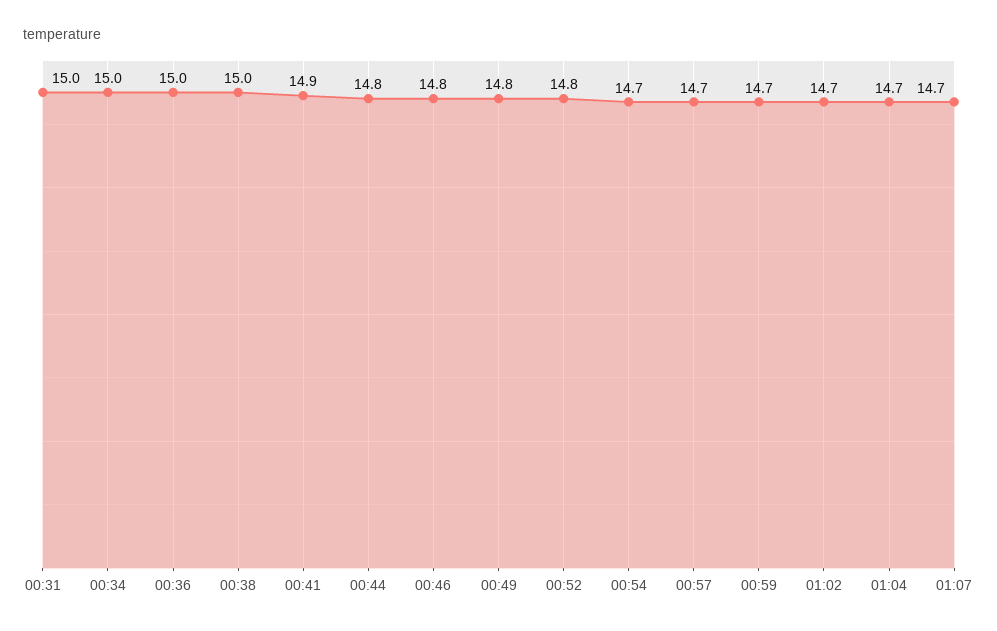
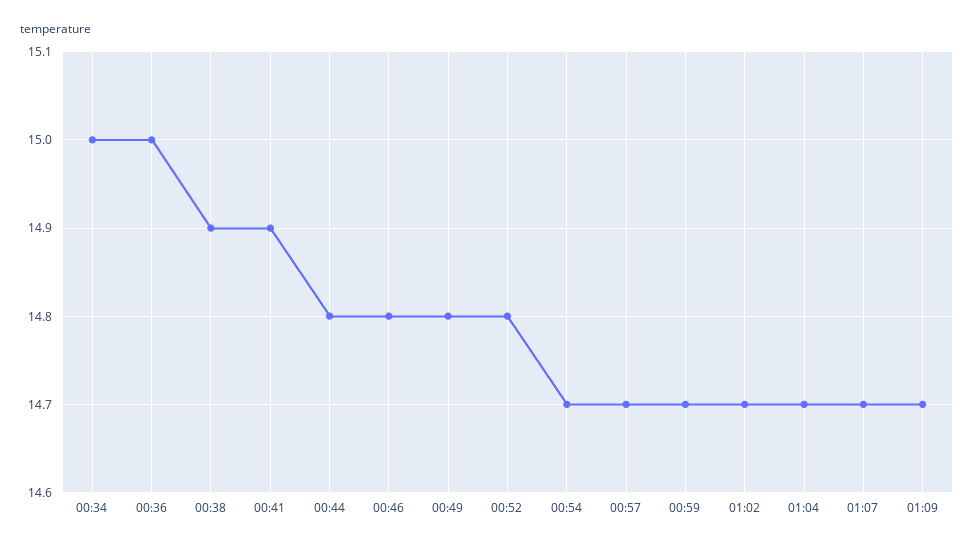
00:31: 15 -> none
00:38: 15 -> 14.9
01:09: none -> 14.7

